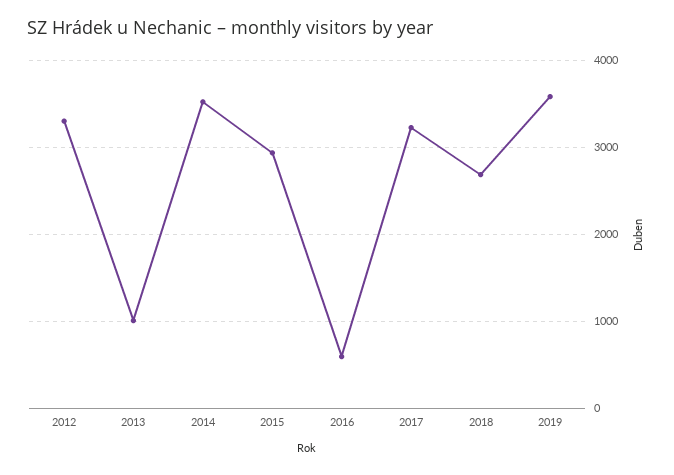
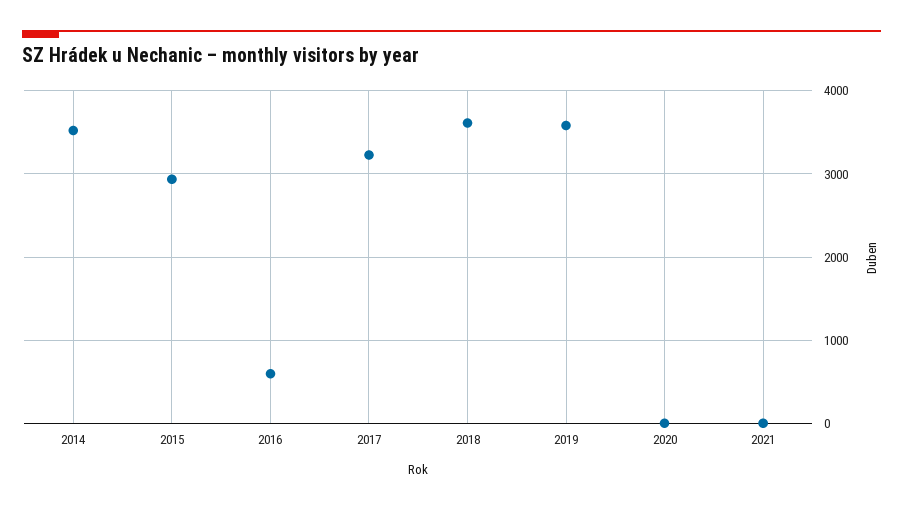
2012: 3300 -> none
2013: 1000 -> none
2018: 2700 -> 3600
2020: none -> 0
2021: none -> 0

